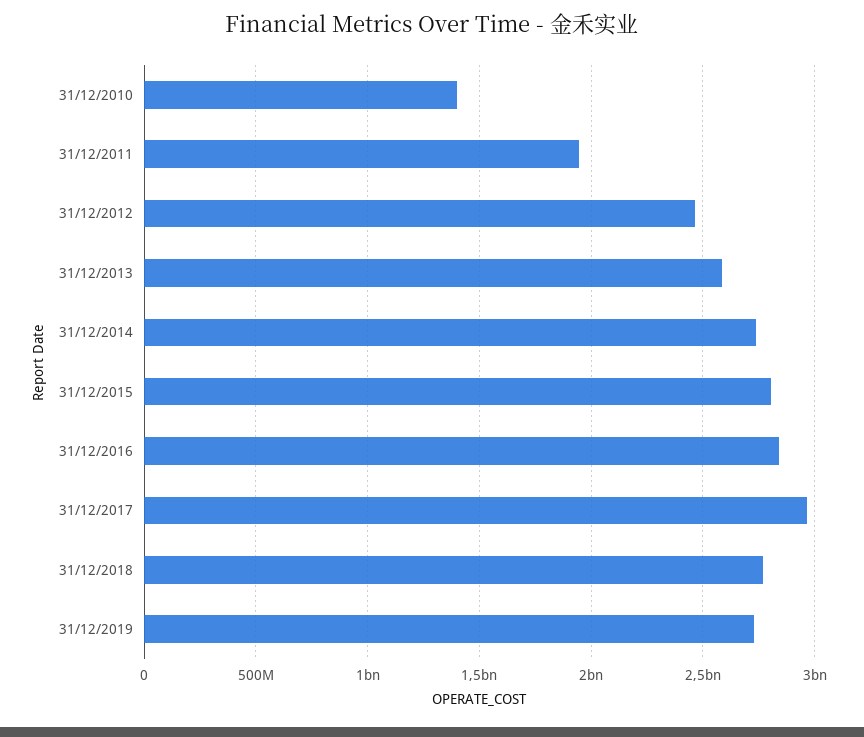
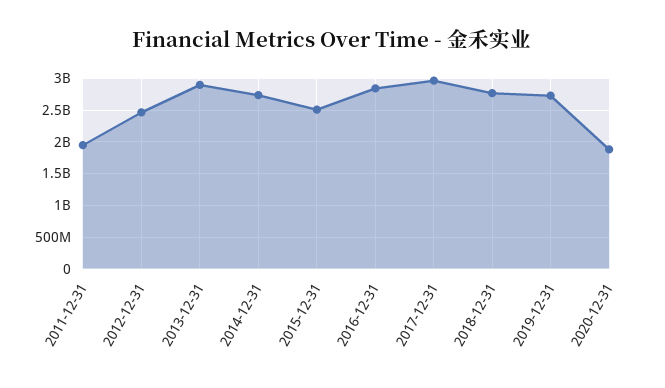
31/12/2010: 1400000000 -> none
31/12/2013: 2600000000 -> 2900000000
31/12/2015: 2800000000 -> 2500000000
2020-12-31: none -> 1900000000

